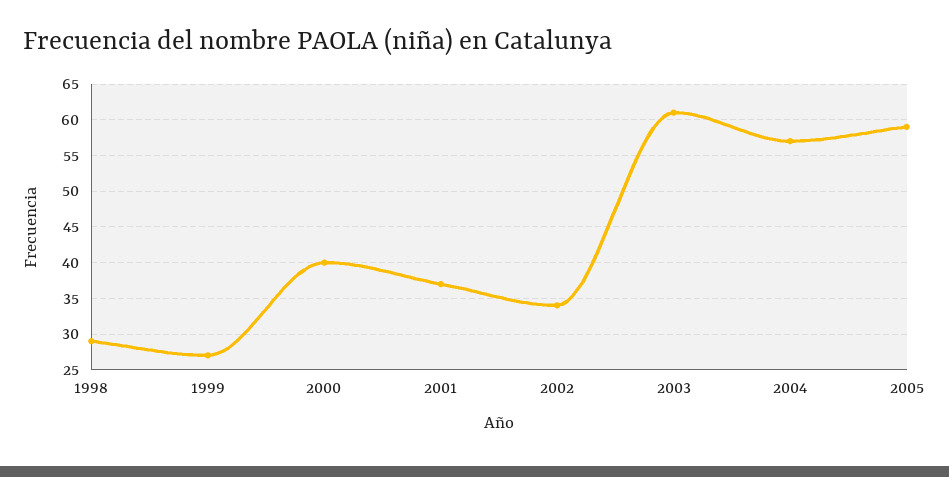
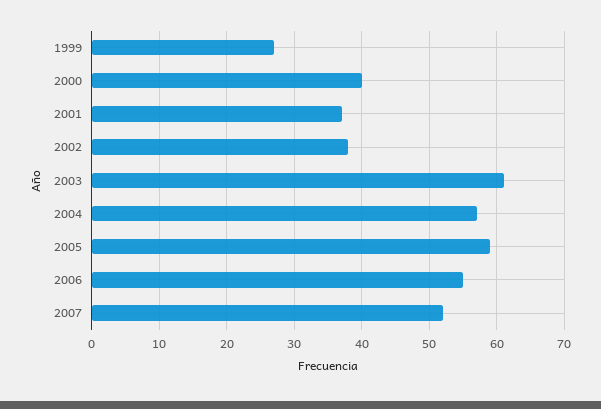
1998: 29 -> none
2002: 34 -> 38
2006: none -> 55
2007: none -> 52

